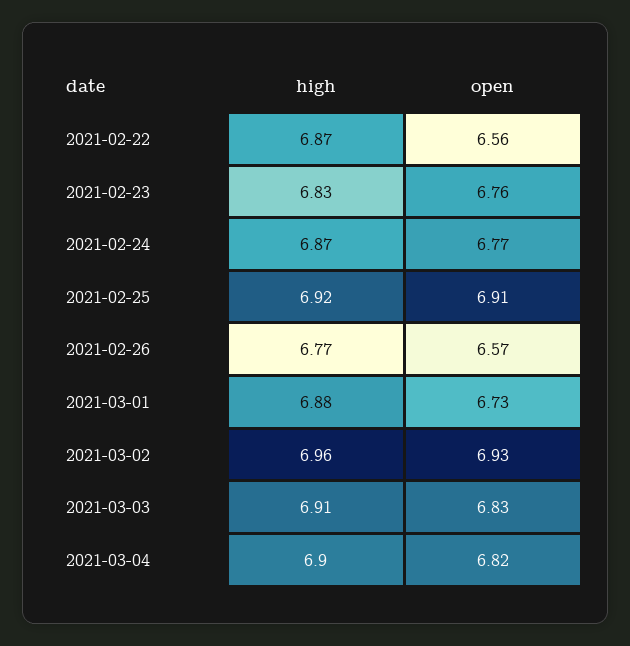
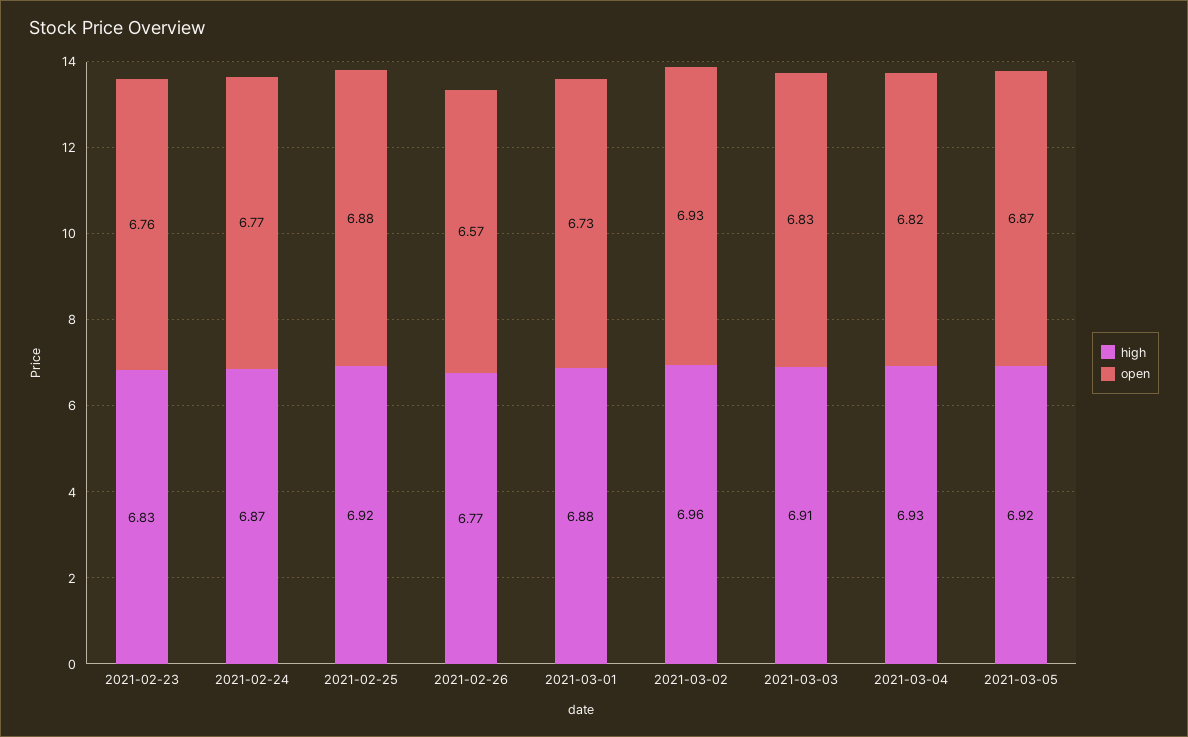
high, 2021-02-22: 6.87 -> none
open, 2021-02-22: 6.56 -> none
open, 2021-02-25: 6.91 -> 6.88
high, 2021-03-04: 6.9 -> 6.93
high, 2021-03-05: none -> 6.92
open, 2021-03-05: none -> 6.87

